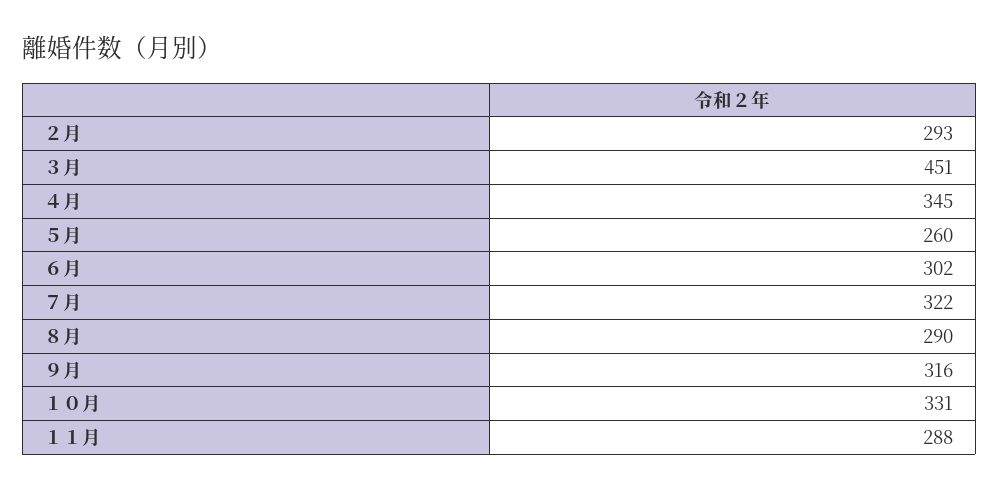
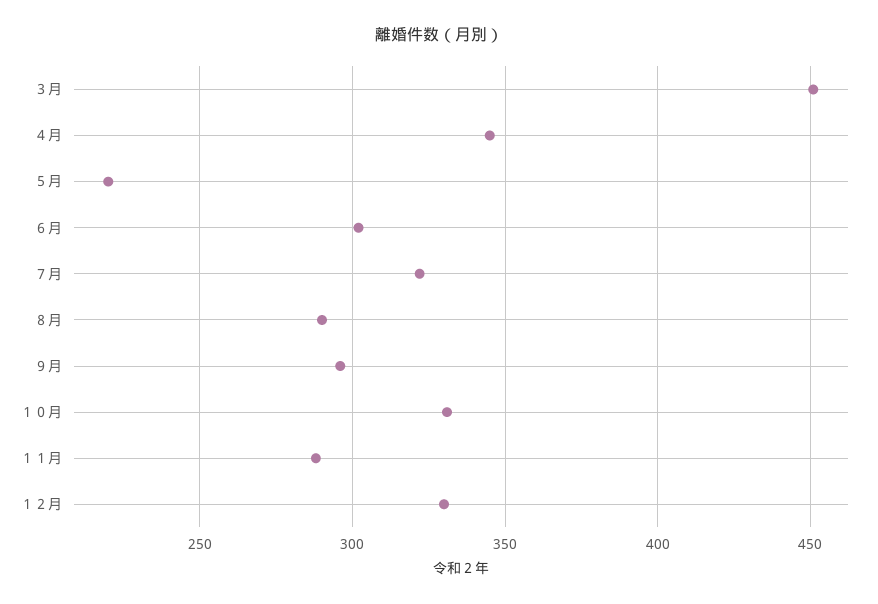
２月: 293 -> none
５月: 260 -> 220
９月: 316 -> 295
１２月: none -> 330

